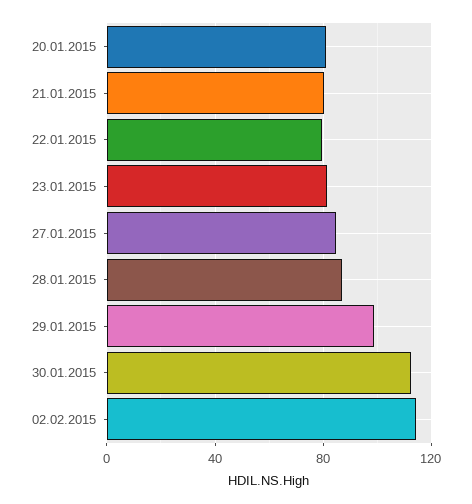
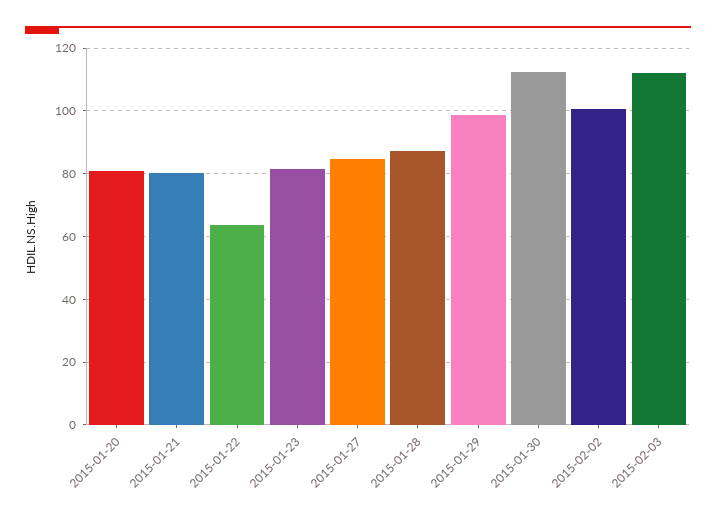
22.01.2015: 80 -> 64
02.02.2015: 115 -> 100
2015-02-03: none -> 112

